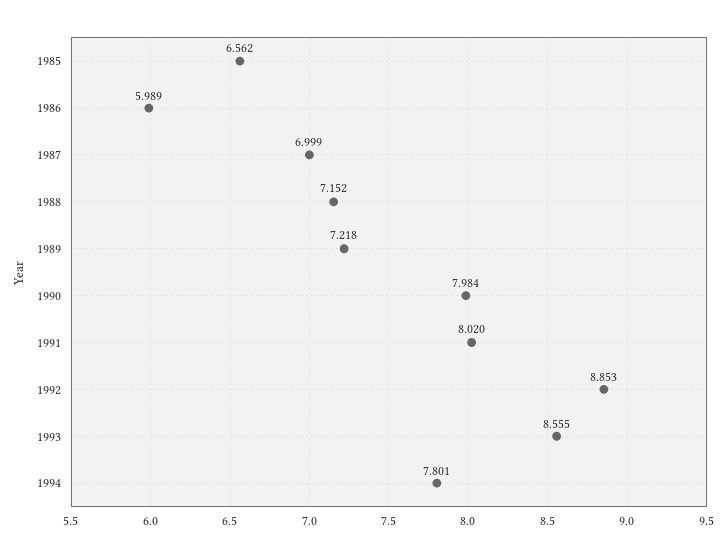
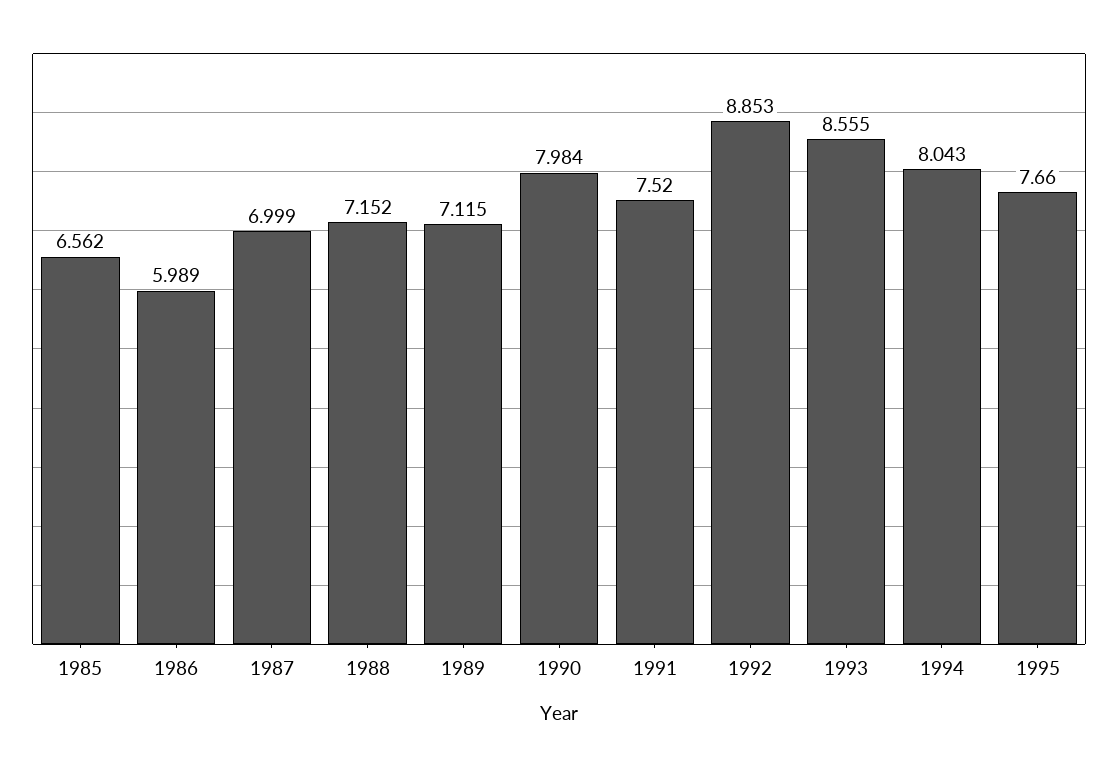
1989: 7.218 -> 7.115
1991: 8.02 -> 7.52
1994: 7.801 -> 8.043
1995: none -> 7.66

